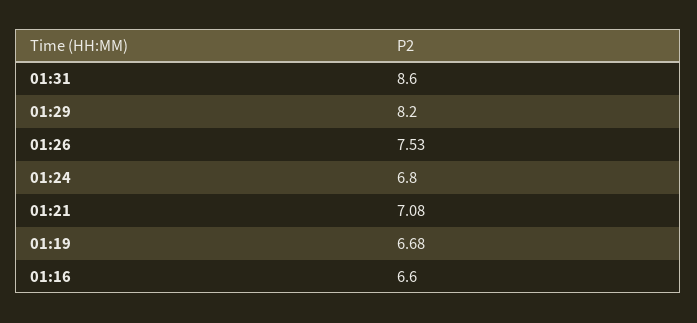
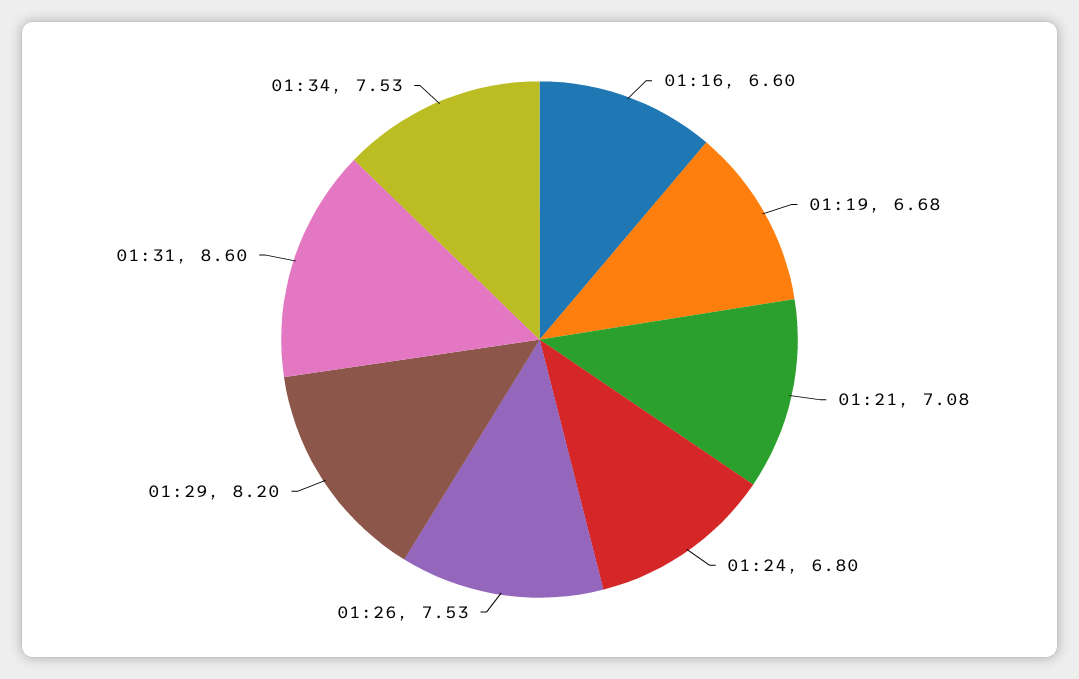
01:34: none -> 7.53

